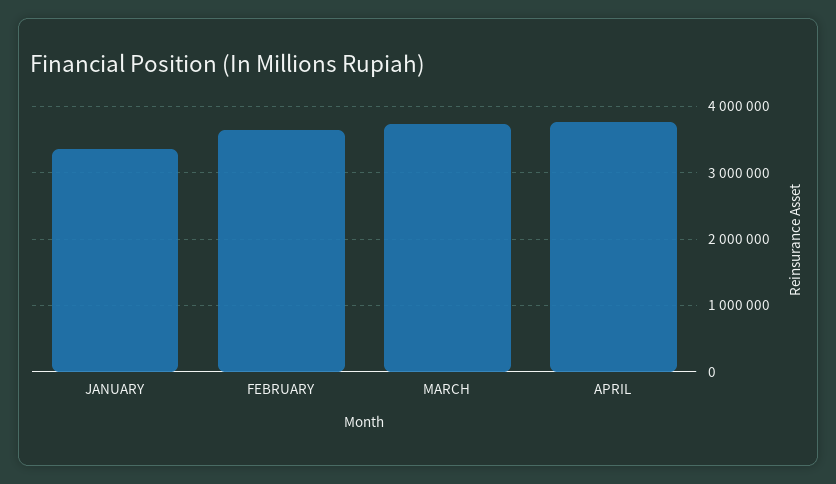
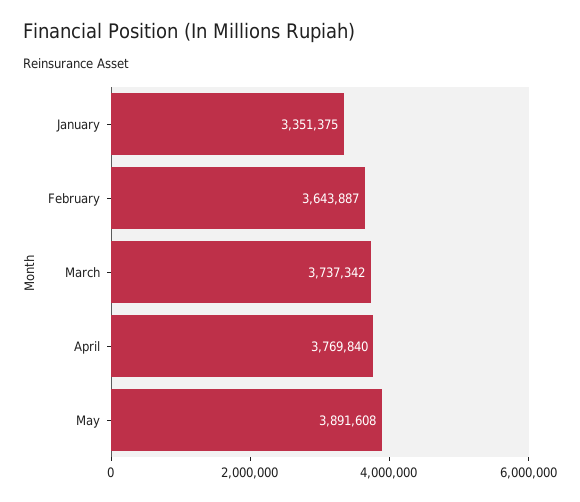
May: none -> 3891608

